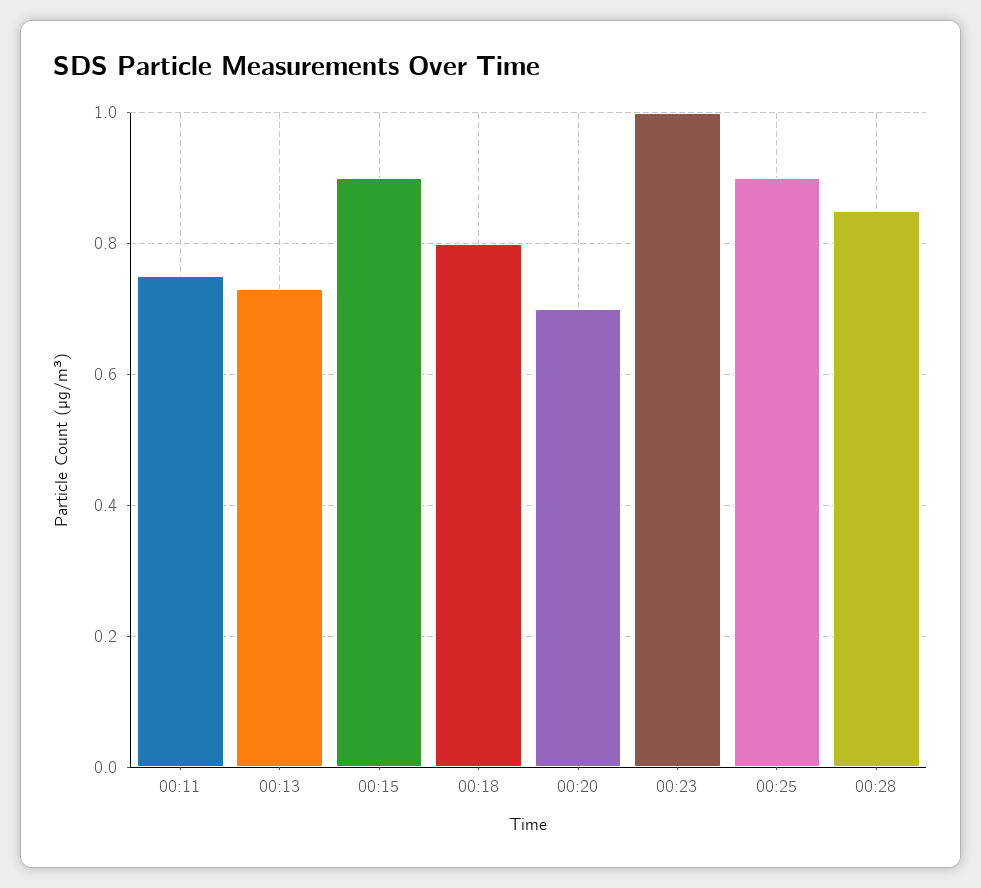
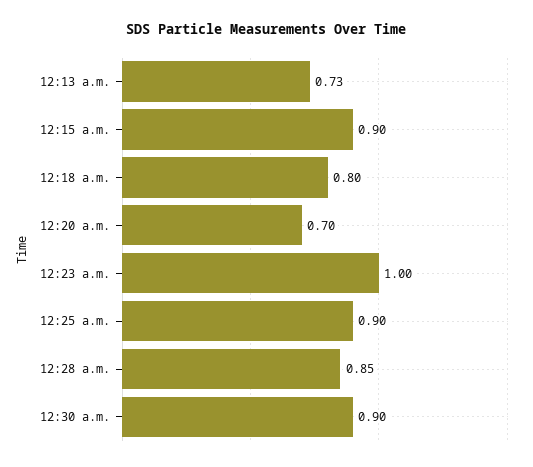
00:11: 0.75 -> none
12:30 a.m.: none -> 0.9

